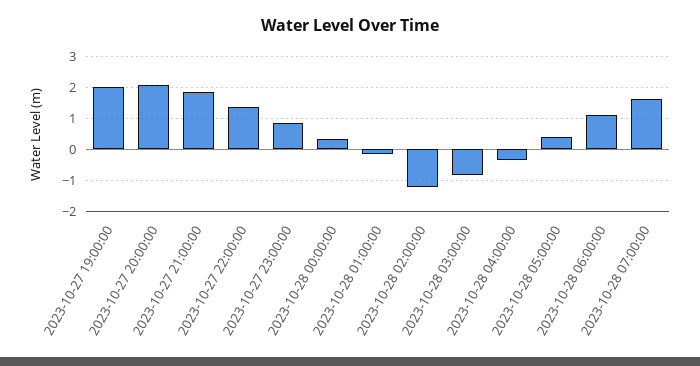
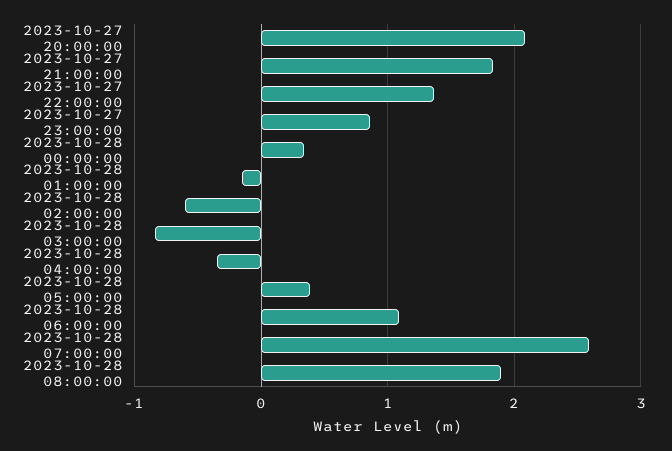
2023-10-27 19:00:00: 2 -> none
2023-10-28 02:00:00: -1.2 -> -0.6
2023-10-28 07:00:00: 1.6 -> 2.6
2023-10-28 08:00:00: none -> 1.9

